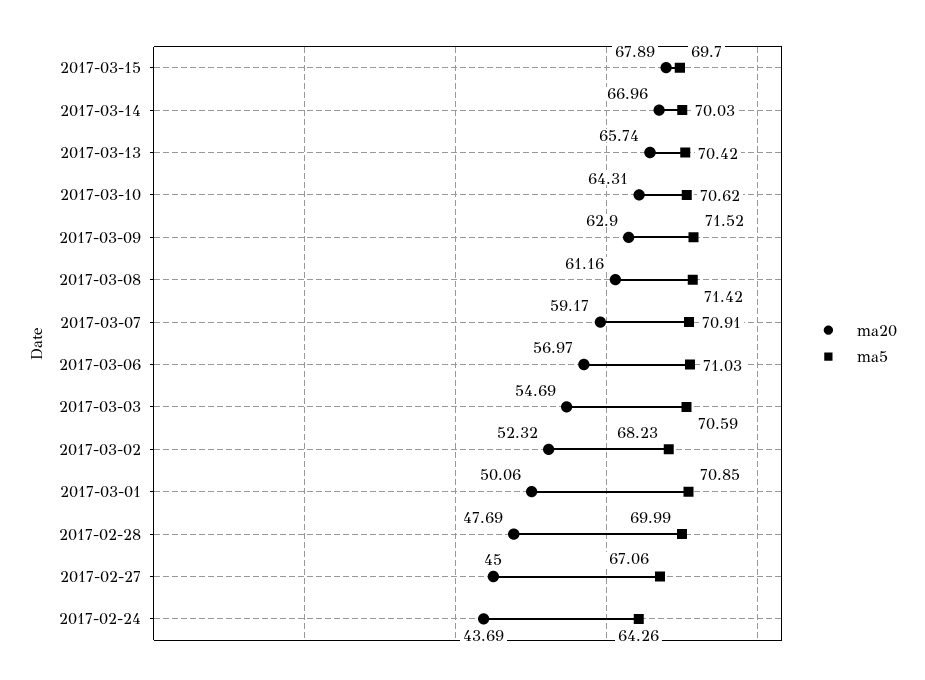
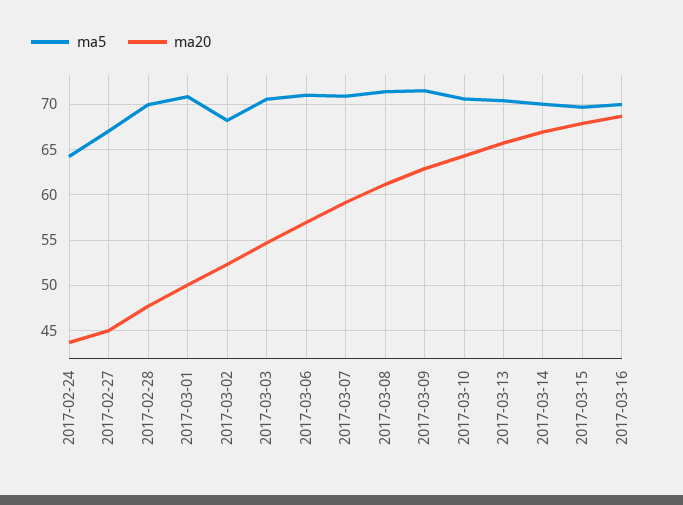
ma5, 2017-03-16: none -> 70
ma20, 2017-03-16: none -> 69

